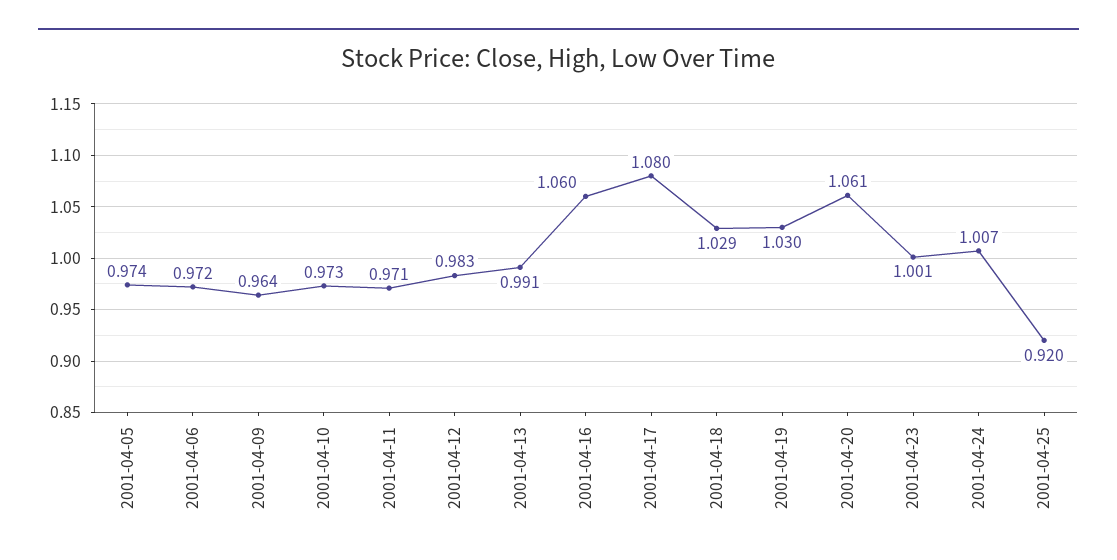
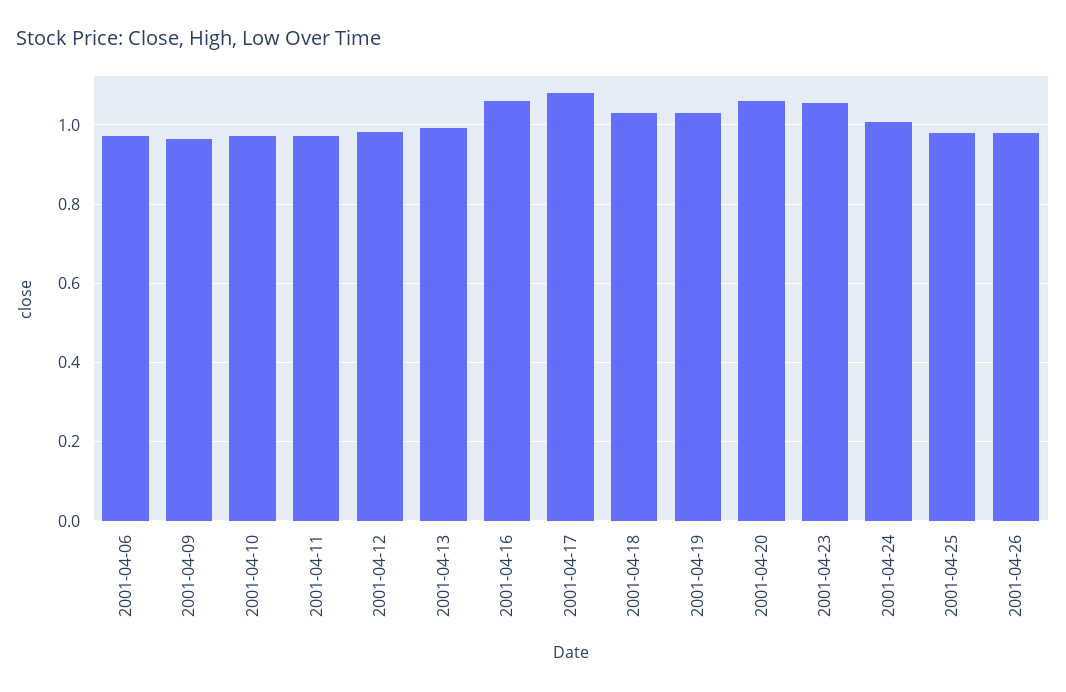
2001-04-05: 0.974 -> none
2001-04-23: 1.001 -> 1.06
2001-04-25: 0.92 -> 0.98
2001-04-26: none -> 0.98

